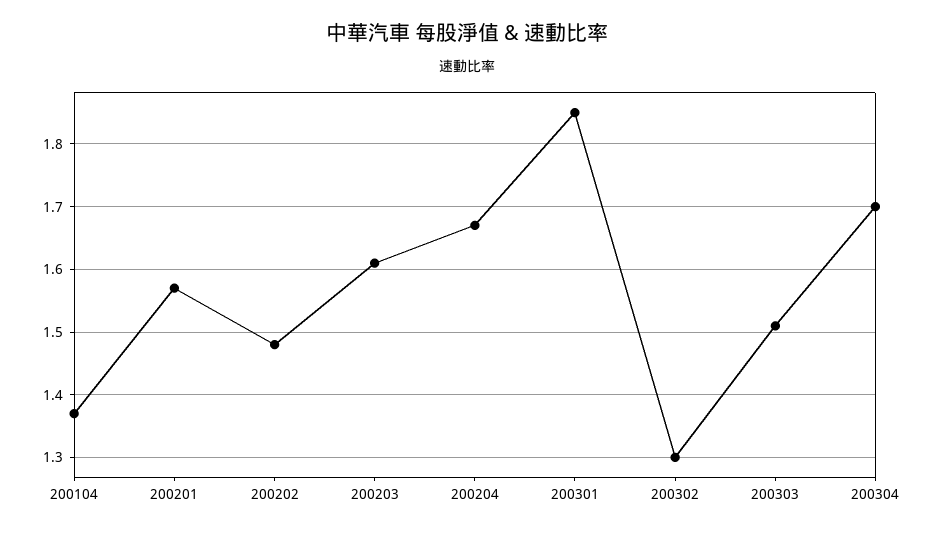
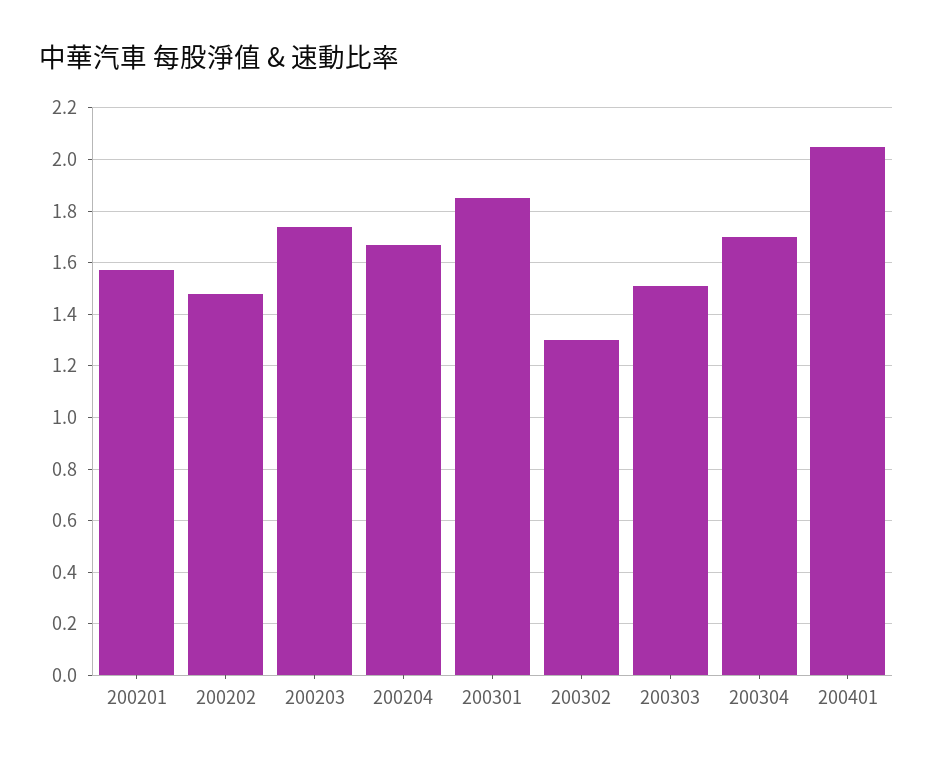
200104: 1.37 -> none
200203: 1.61 -> 1.75
200401: none -> 2.05

